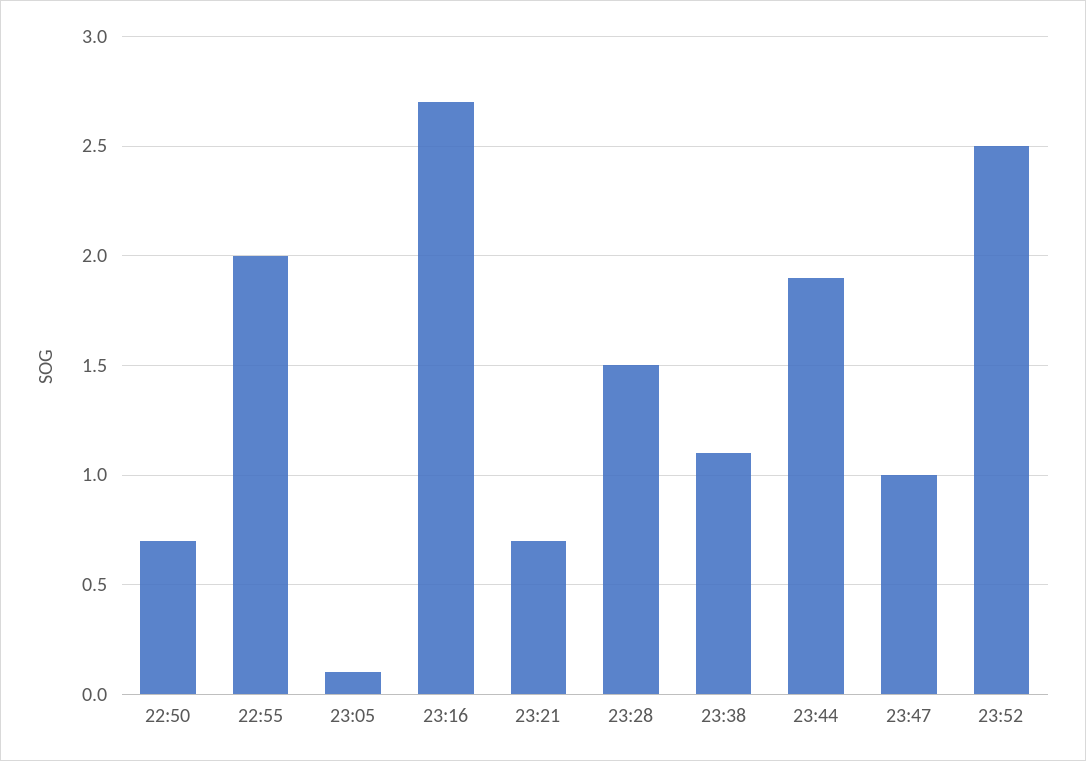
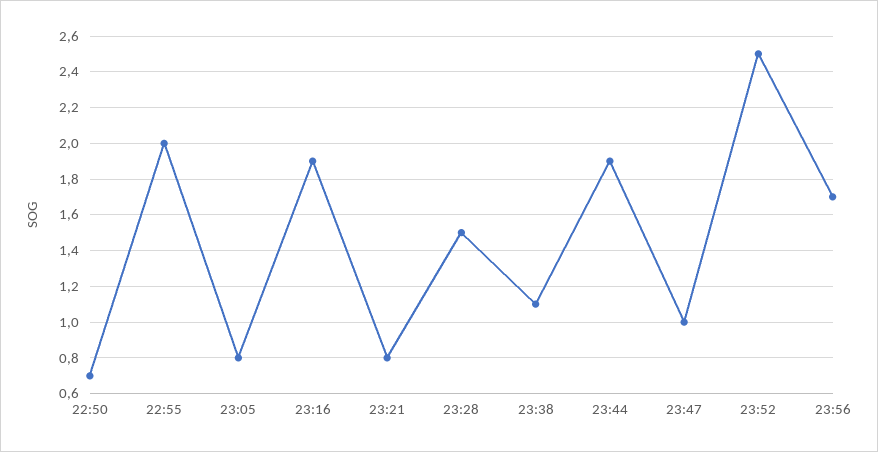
23:05: 0.1 -> 0.8
23:16: 2.7 -> 1.9
23:21: 0.7 -> 0.8
23:56: none -> 1.7

